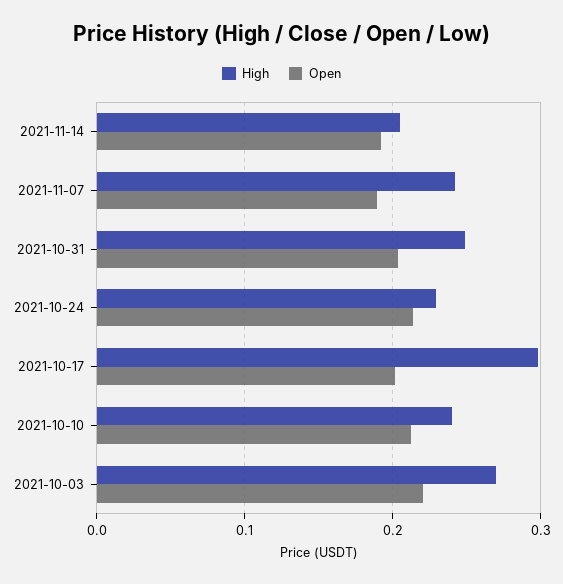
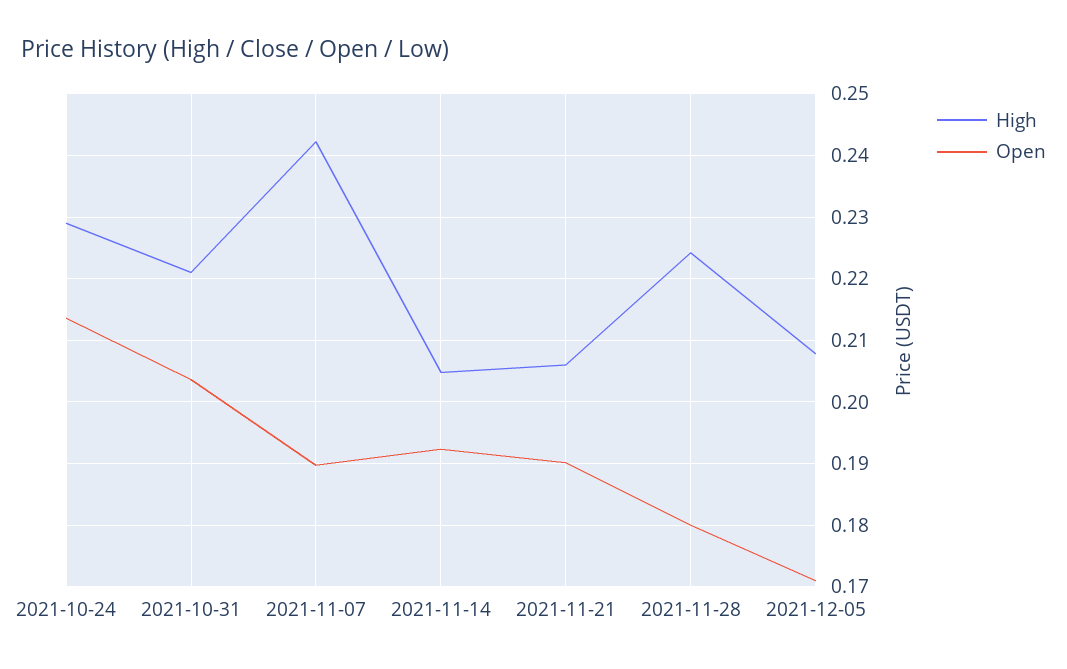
High, 2021-10-31: 0.25 -> 0.221
High, 2021-10-17: 0.3 -> none
Open, 2021-10-17: 0.2 -> none
High, 2021-10-10: 0.24 -> none
Open, 2021-10-10: 0.21 -> none
High, 2021-10-03: 0.27 -> none
Open, 2021-10-03: 0.22 -> none
High, 2021-11-21: none -> 0.206
Open, 2021-11-21: none -> 0.19
High, 2021-11-28: none -> 0.224
Open, 2021-11-28: none -> 0.18
High, 2021-12-05: none -> 0.208
Open, 2021-12-05: none -> 0.171

